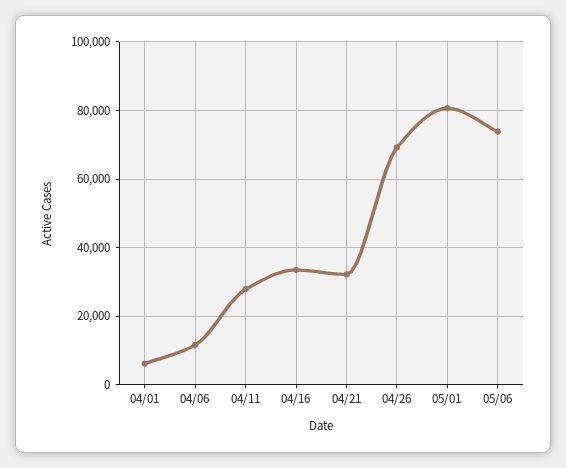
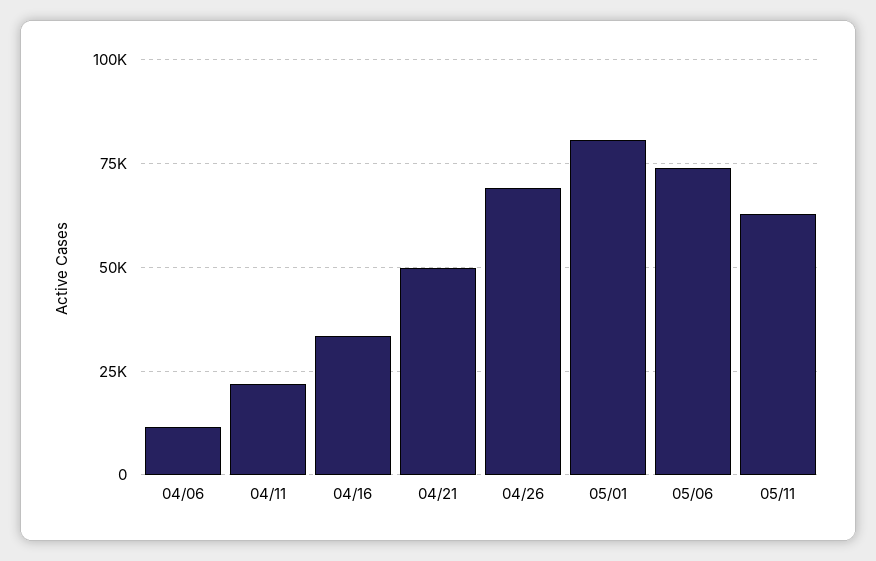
04/01: 6000 -> none
04/11: 28000 -> 22500
04/21: 32000 -> 50000
05/11: none -> 62500

